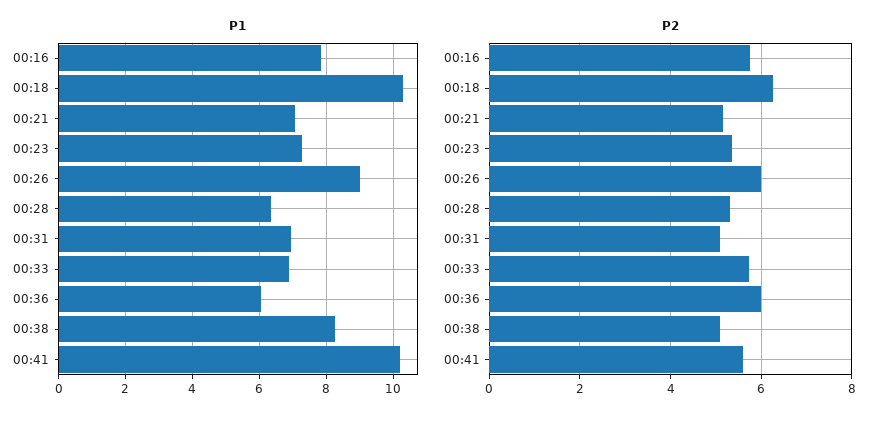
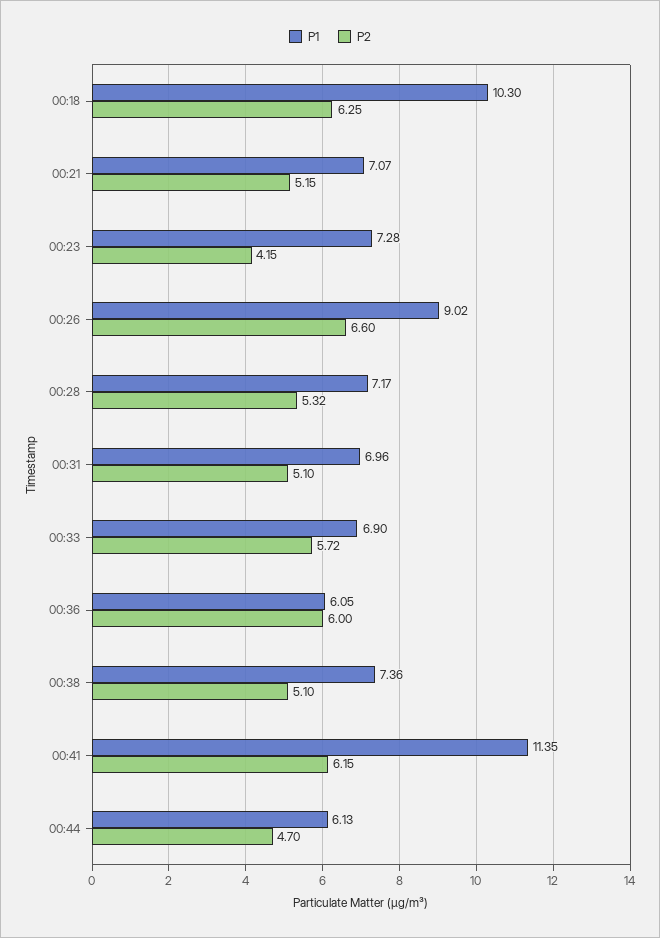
P1, 00:16: 7.8 -> none
P1, 00:28: 6.4 -> 7.17
P1, 00:38: 8.2 -> 7.36
P1, 00:41: 10.2 -> 11.35
P2, 00:16: 5.8 -> none
P2, 00:23: 5.4 -> 4.15
P2, 00:26: 6 -> 6.6
P2, 00:41: 5.6 -> 6.15
P1, 00:44: none -> 6.13
P2, 00:44: none -> 4.7

